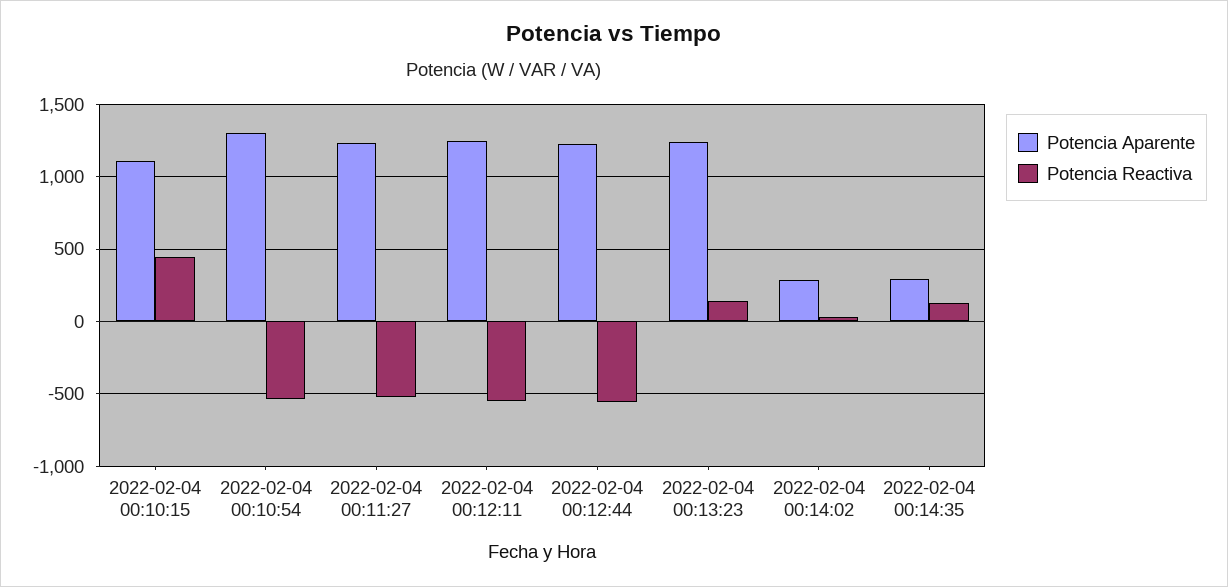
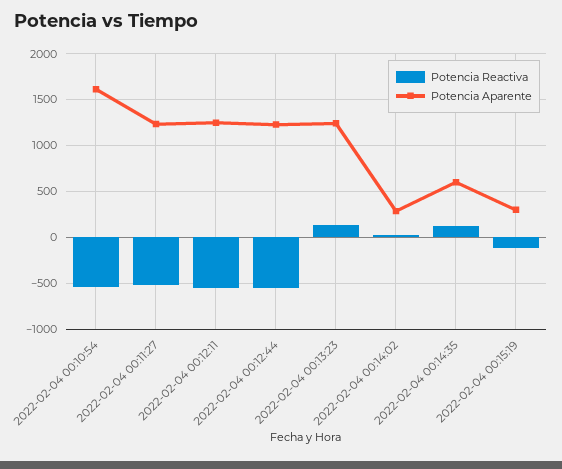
Potencia Aparente, 2022-02-04 00:10:15: 1100 -> none
Potencia Reactiva, 2022-02-04 00:10:15: 450 -> none
Potencia Aparente, 2022-02-04 00:10:54: 1300 -> 1600
Potencia Aparente, 2022-02-04 00:14:35: 300 -> 600
Potencia Reactiva, 2022-02-04 00:15:19: none -> -100
Potencia Aparente, 2022-02-04 00:15:19: none -> 300

